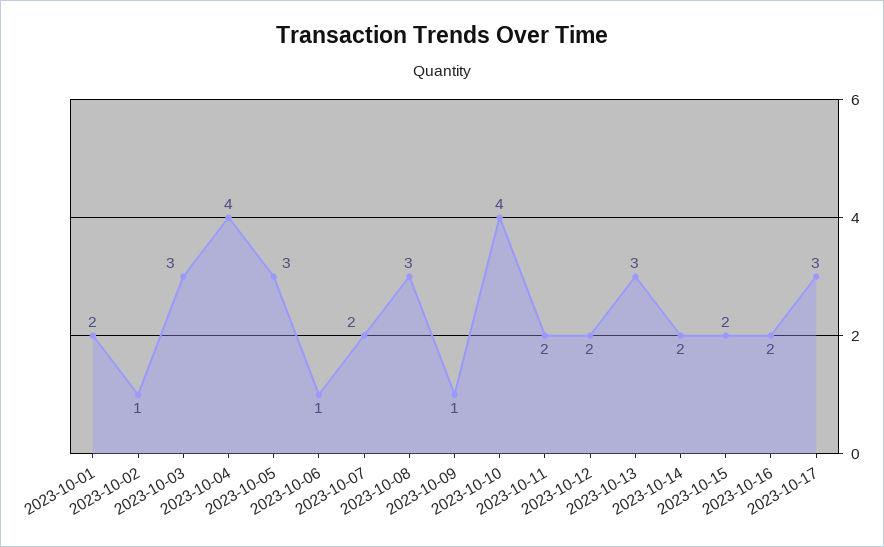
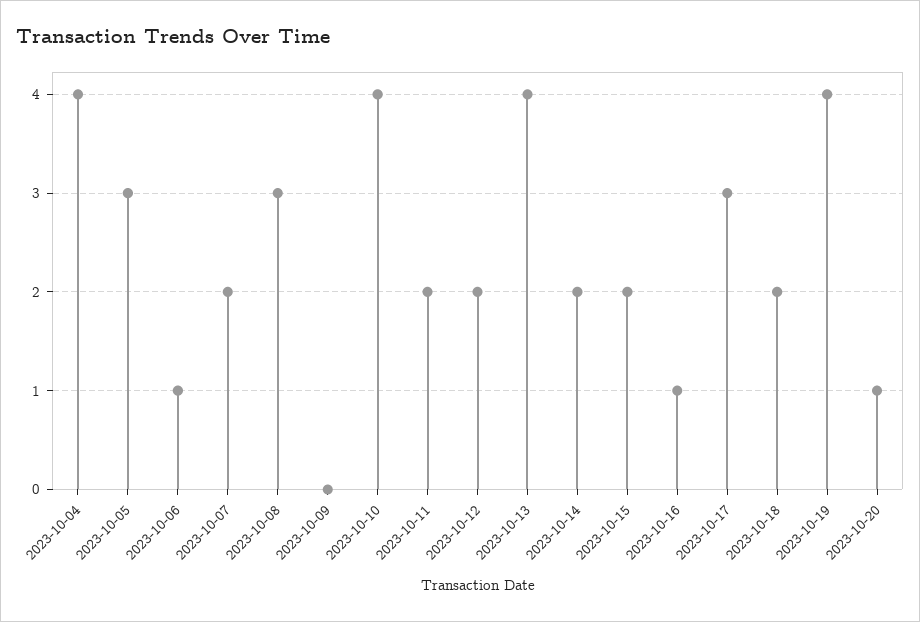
2023-10-01: 2 -> none
2023-10-02: 1 -> none
2023-10-03: 3 -> none
2023-10-09: 1 -> 0
2023-10-13: 3 -> 4
2023-10-16: 2 -> 1
2023-10-18: none -> 2
2023-10-19: none -> 4
2023-10-20: none -> 1

